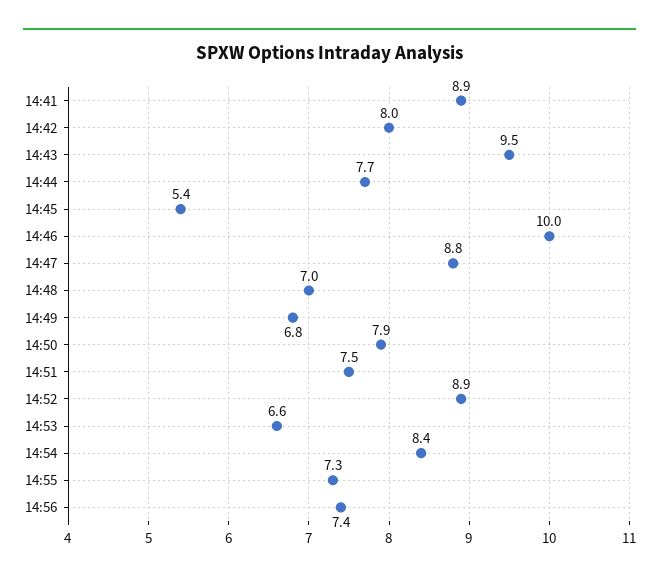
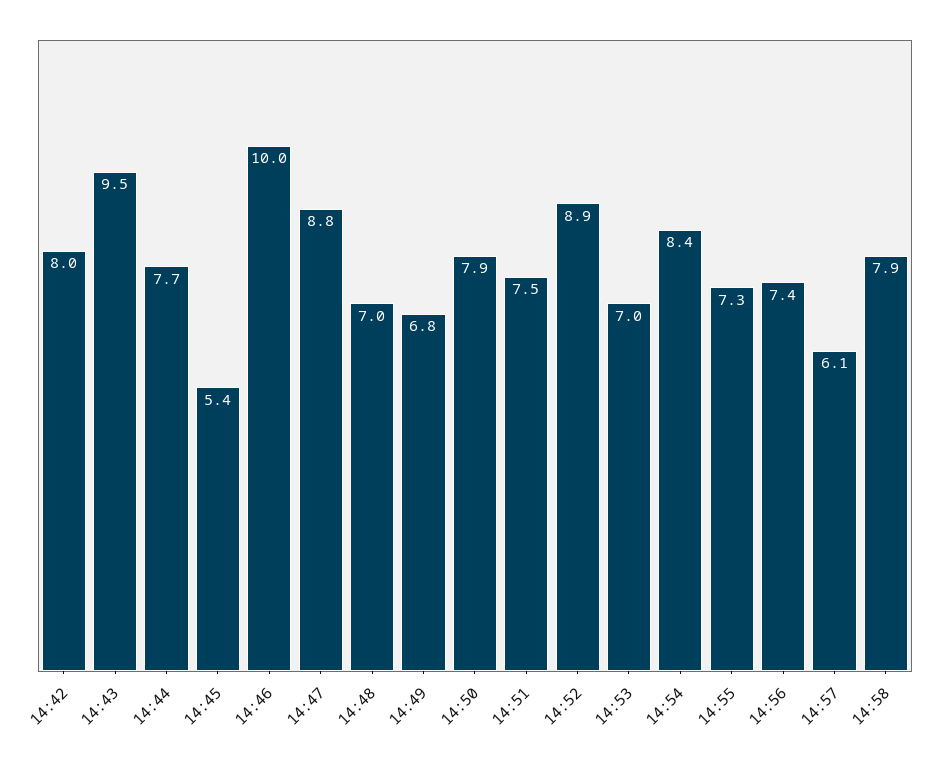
14:41: 8.9 -> none
14:53: 6.6 -> 7
14:57: none -> 6.1
14:58: none -> 7.9

